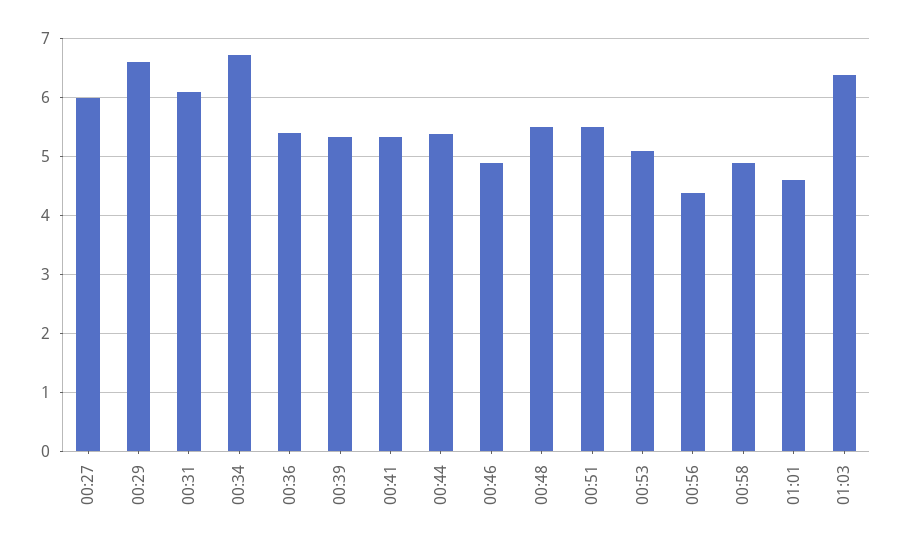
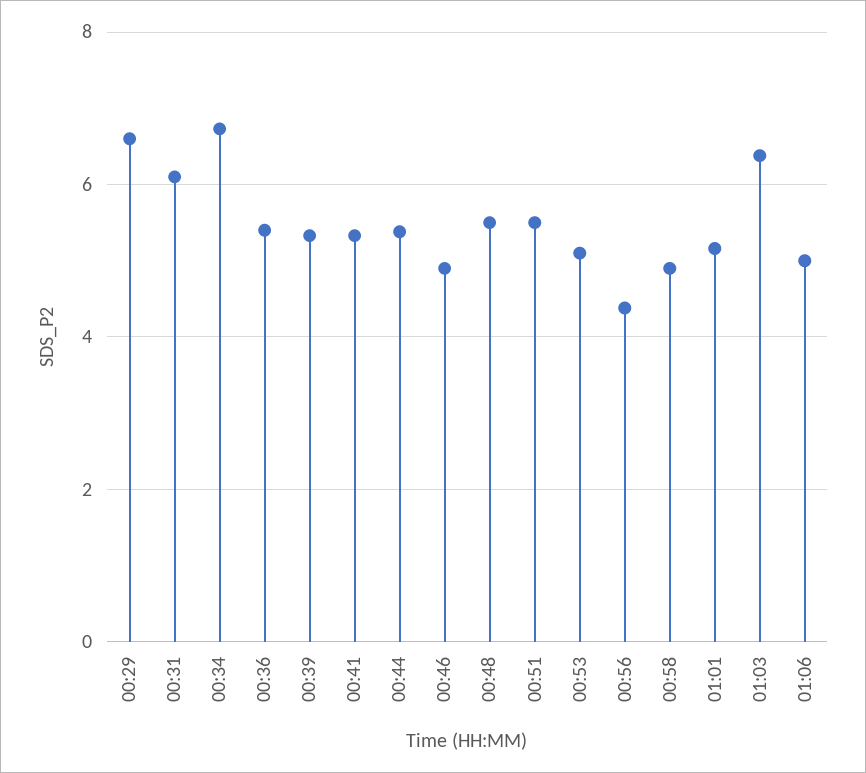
00:27: 6 -> none
01:01: 4.6 -> 5.2
01:06: none -> 5

